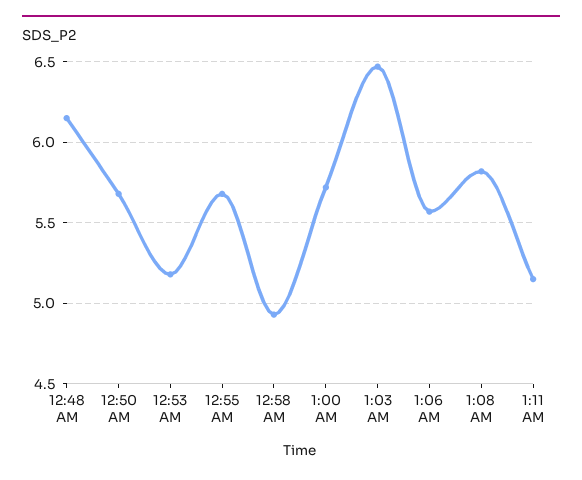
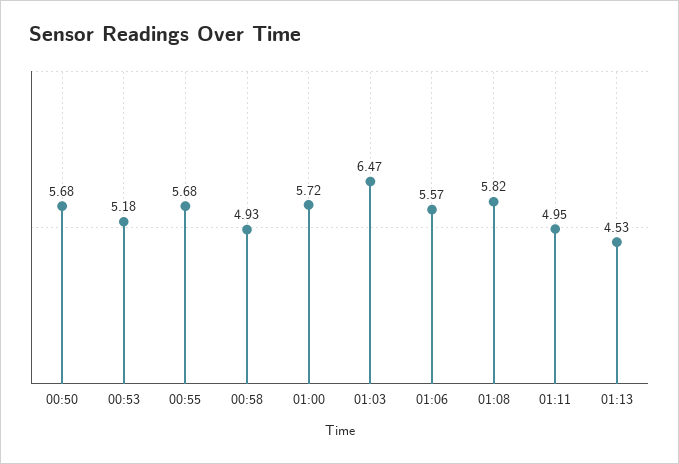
12:48 AM: 6.15 -> none
1:11 AM: 5.15 -> 4.95
01:13: none -> 4.53

